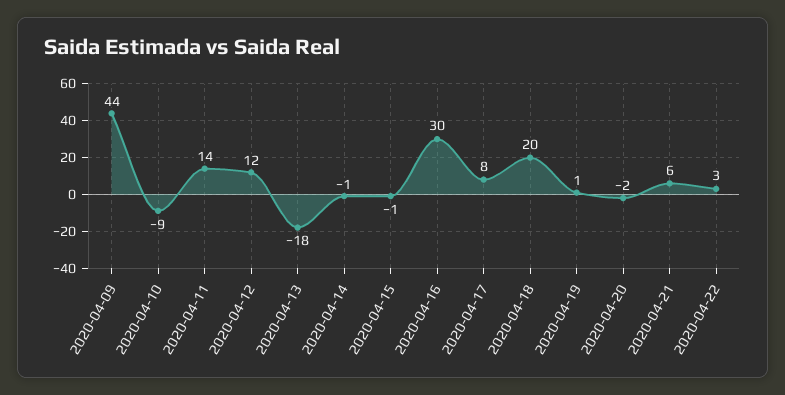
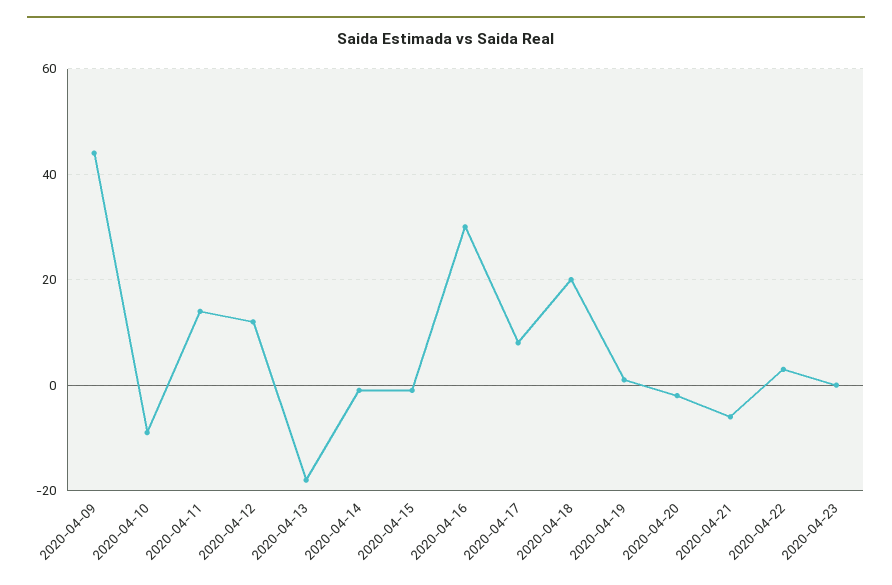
2020-04-21: 6 -> -5
2020-04-23: none -> 0

